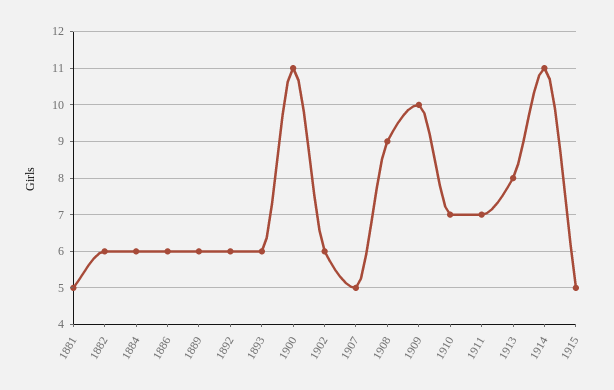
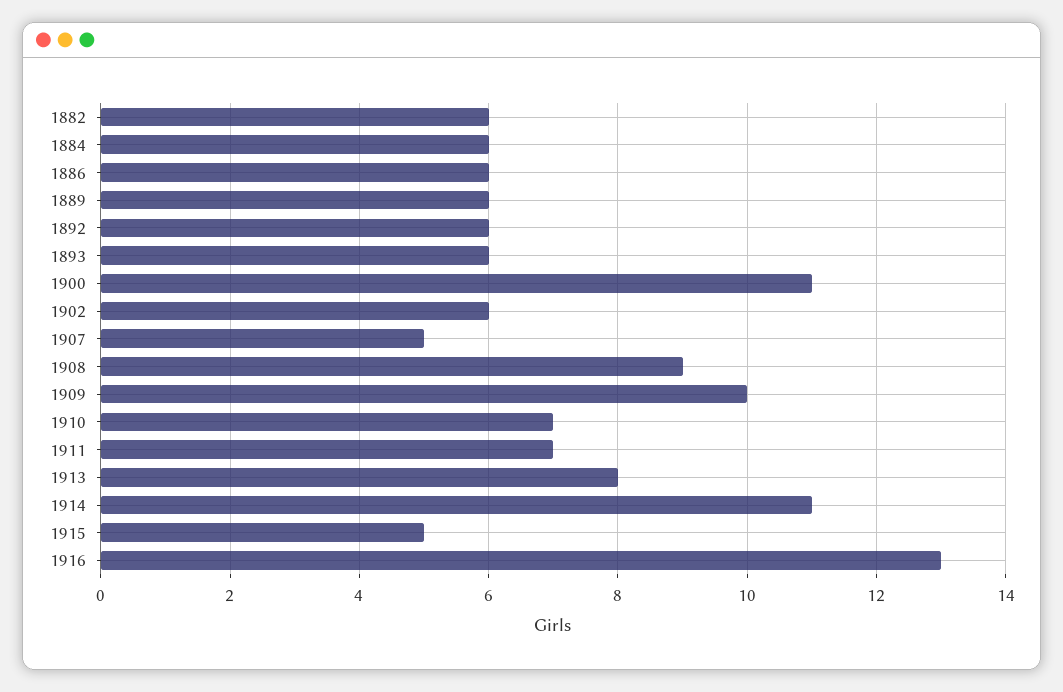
1881: 5 -> none
1916: none -> 13

